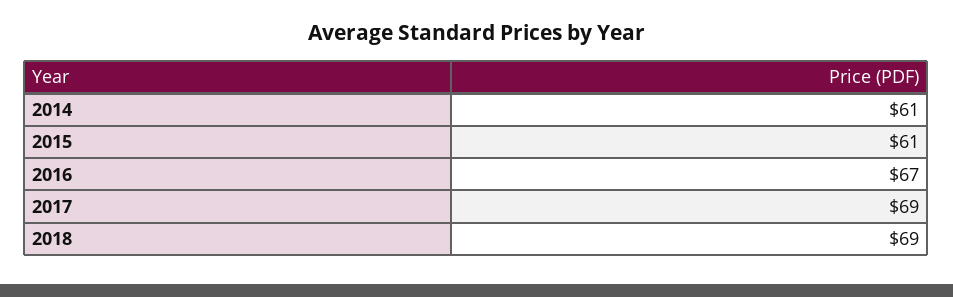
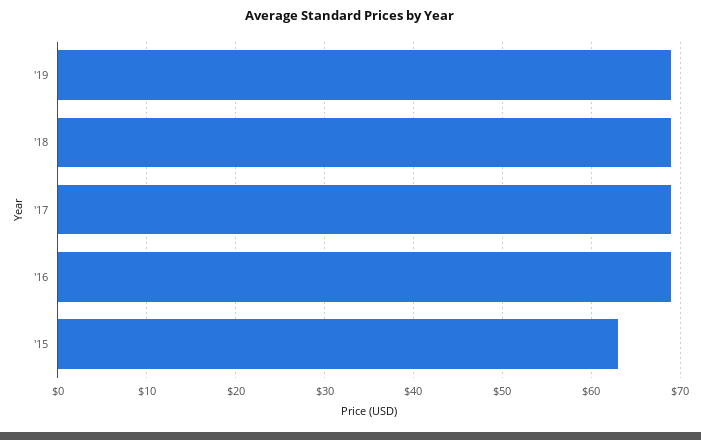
2014: 61 -> none
2015: 61 -> 63
2016: 67 -> 69
'19: none -> 69

